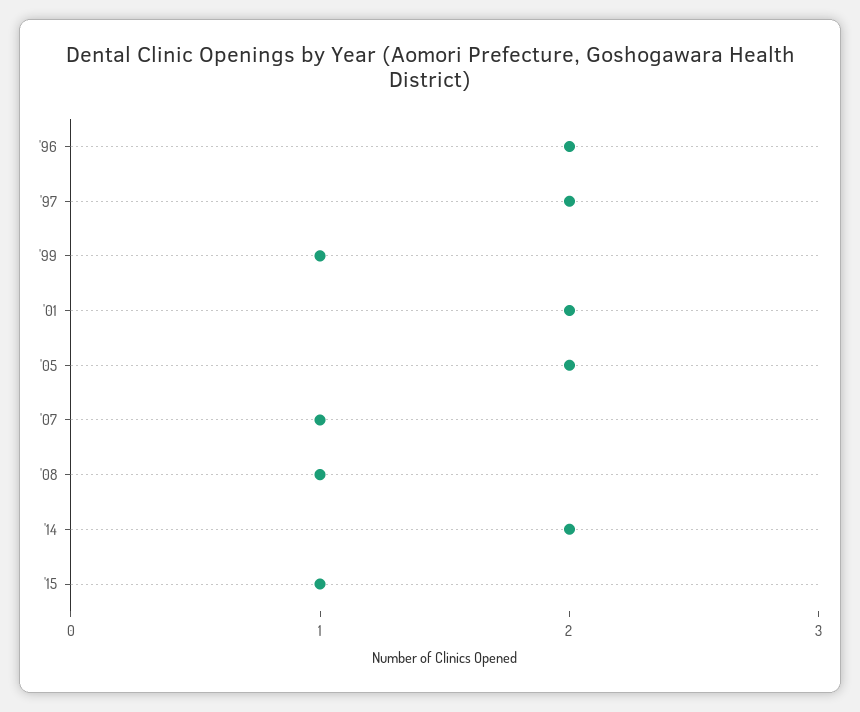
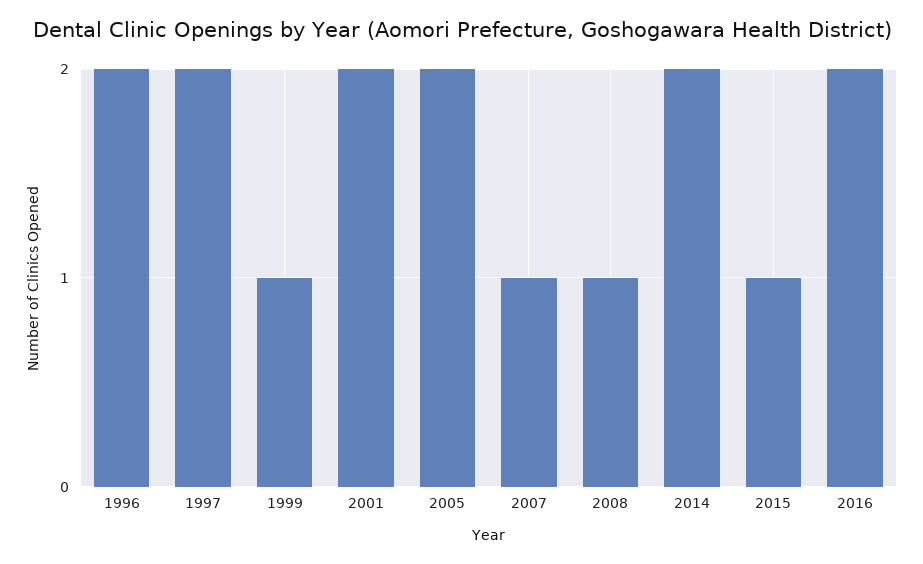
2016: none -> 2

